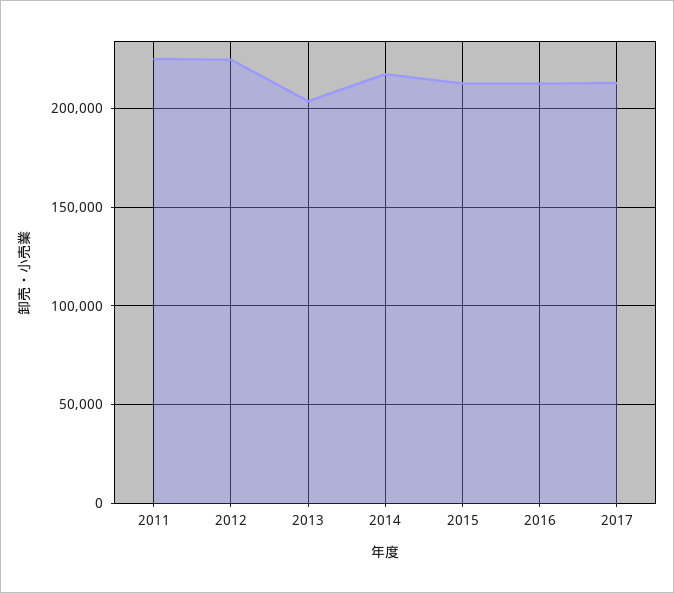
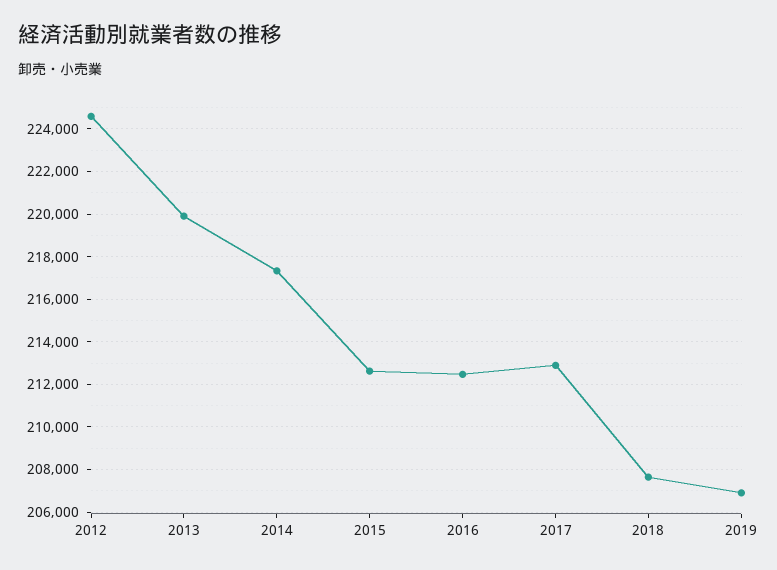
2011: 225000 -> none
2013: 205000 -> 220000
2018: none -> 207500
2019: none -> 207000

